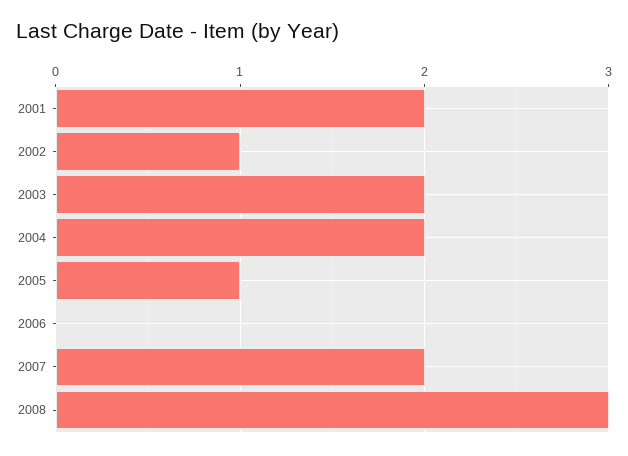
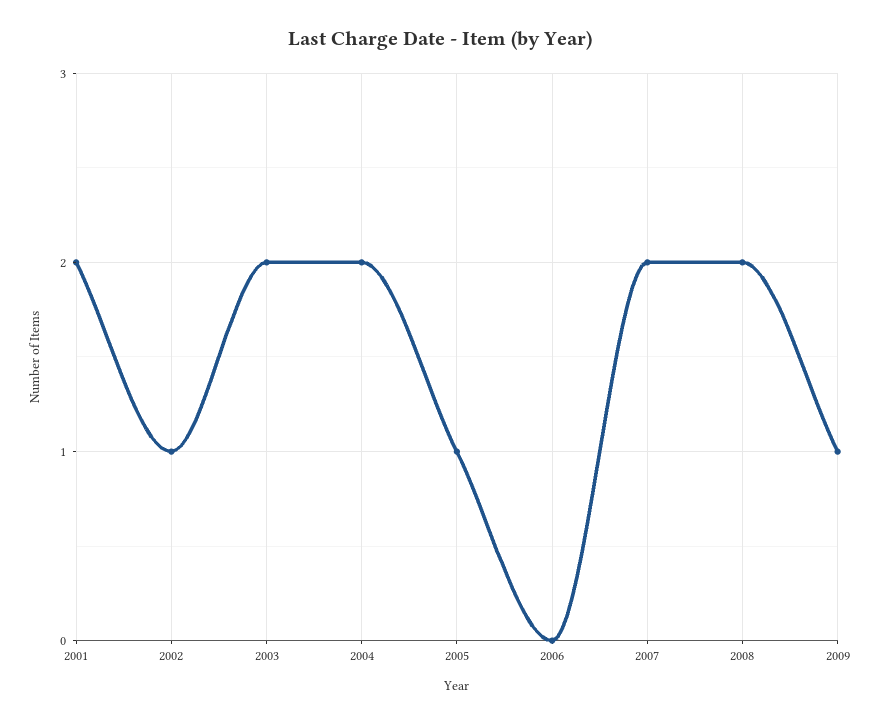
2008: 3 -> 2
2009: none -> 1

